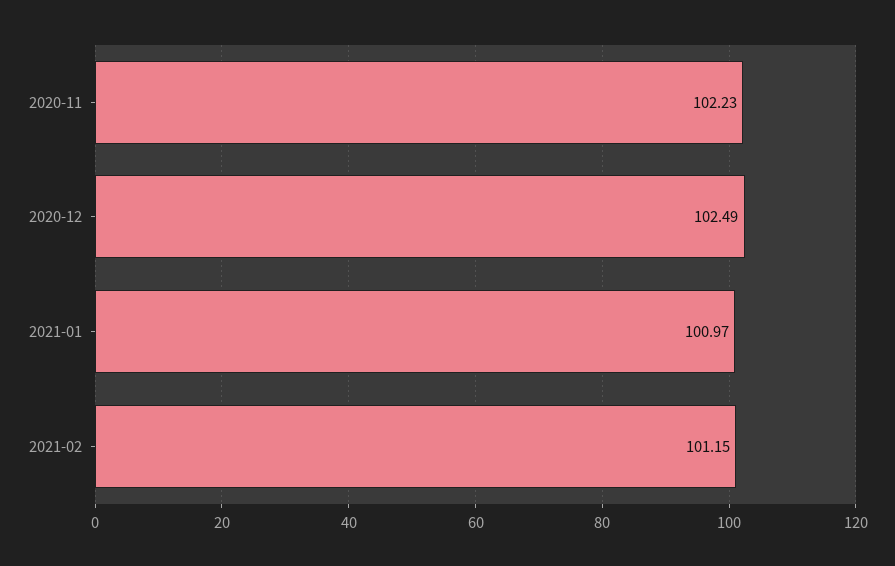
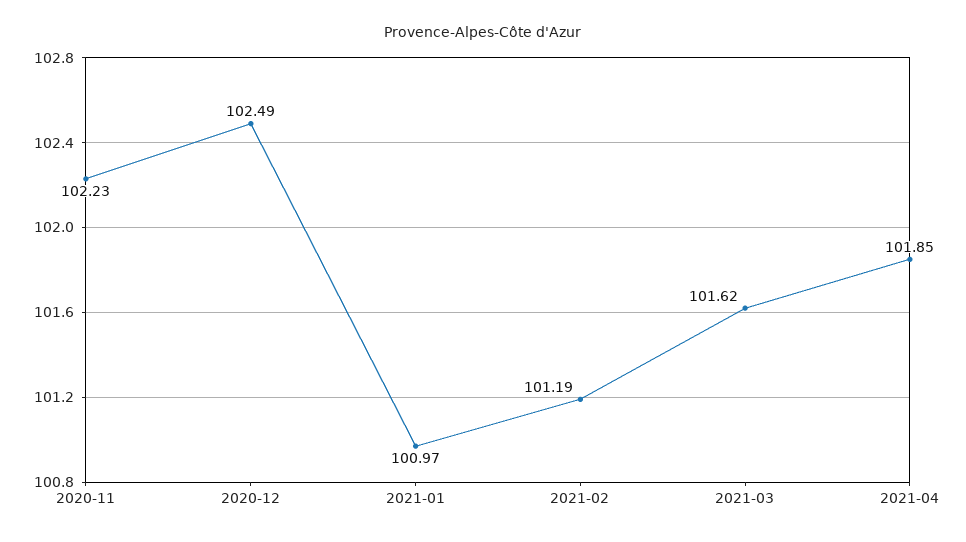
2021-02: 101.15 -> 101.19
2021-03: none -> 101.62
2021-04: none -> 101.85

